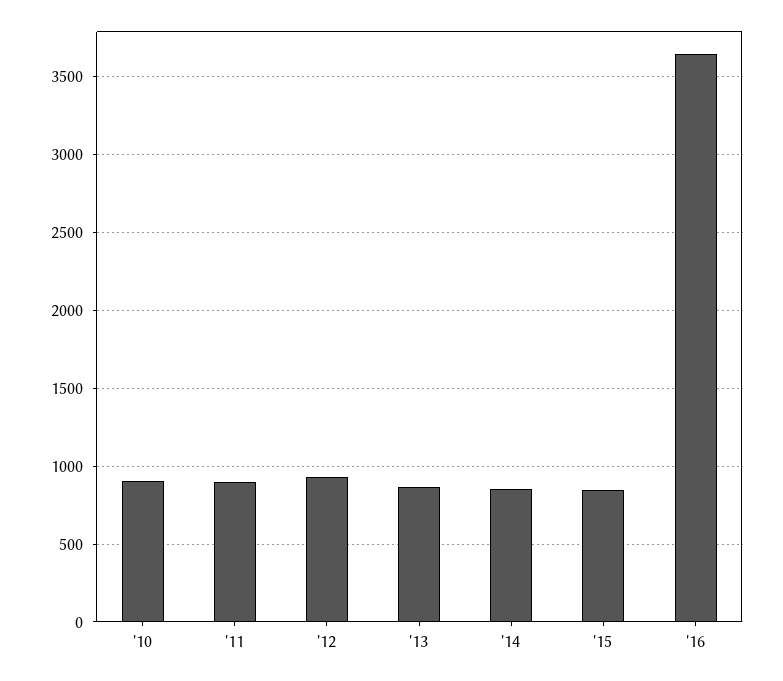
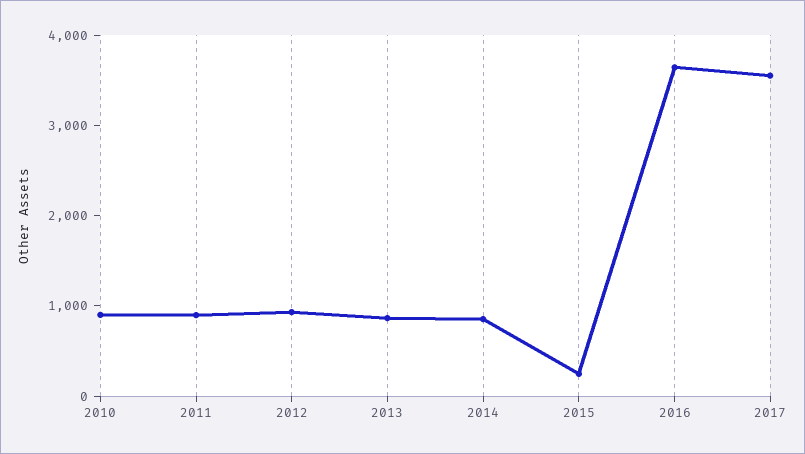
'15: 850 -> 200
2017: none -> 3600

